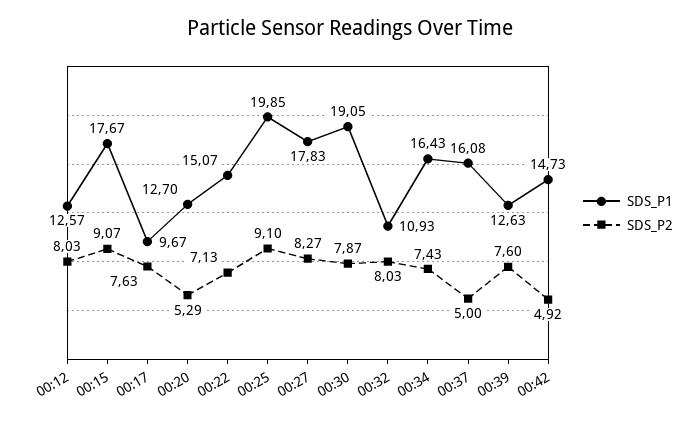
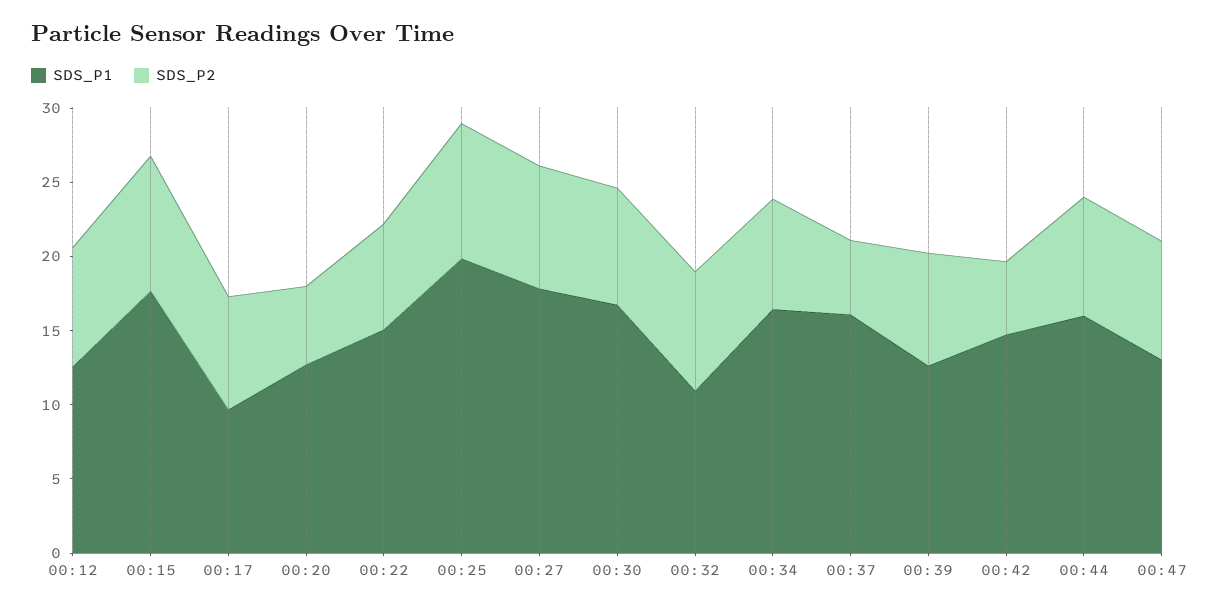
SDS_P1, 00:30: 19.05 -> 17
SDS_P1, 00:44: none -> 16
SDS_P2, 00:44: none -> 8
SDS_P1, 00:47: none -> 13
SDS_P2, 00:47: none -> 8

